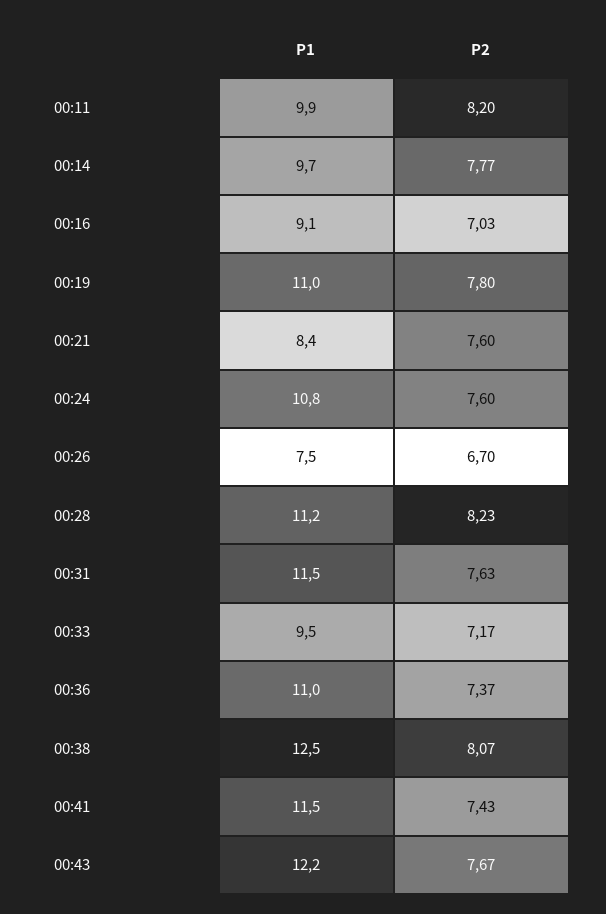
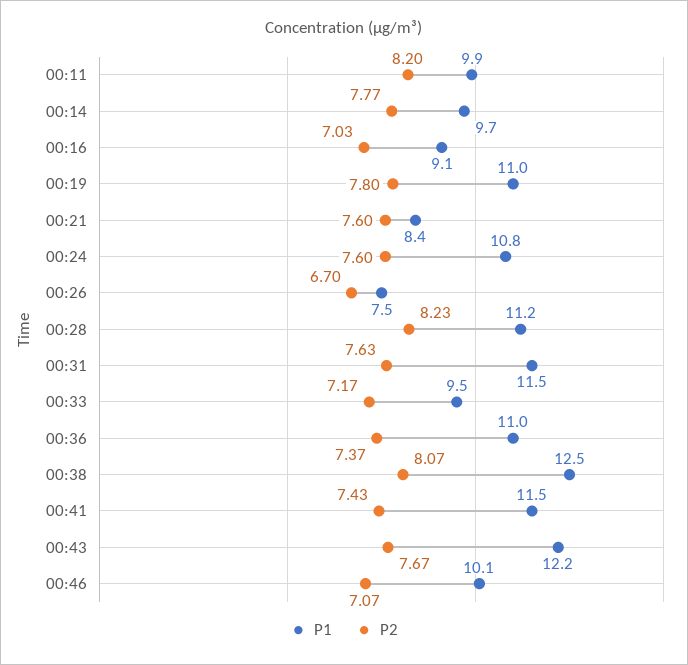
P1, 00:46: none -> 10.1
P2, 00:46: none -> 7.07

